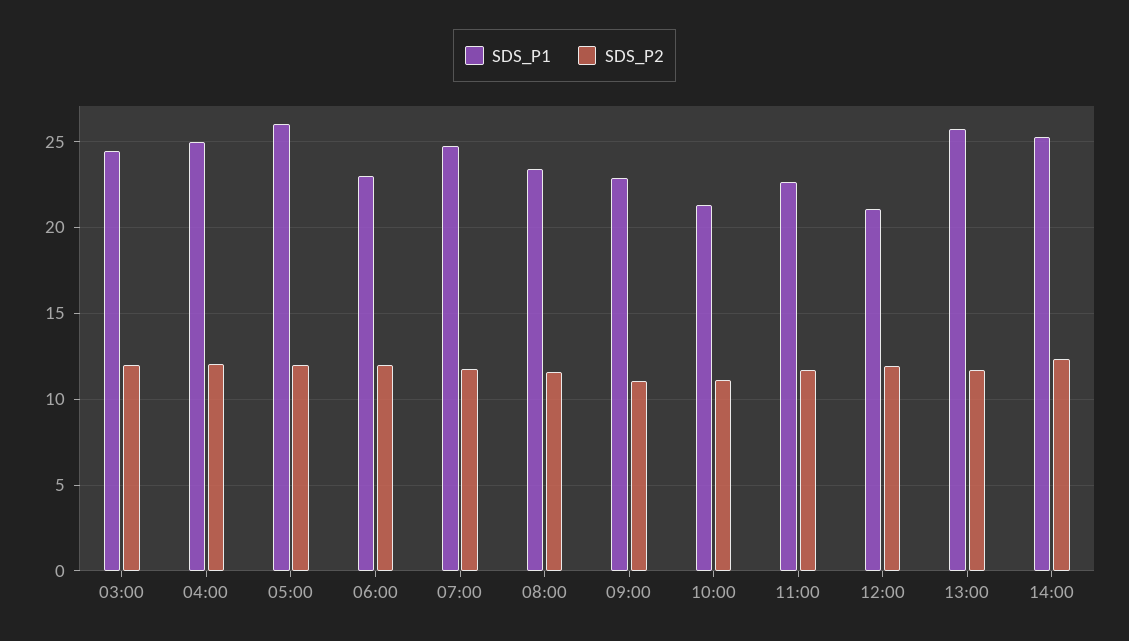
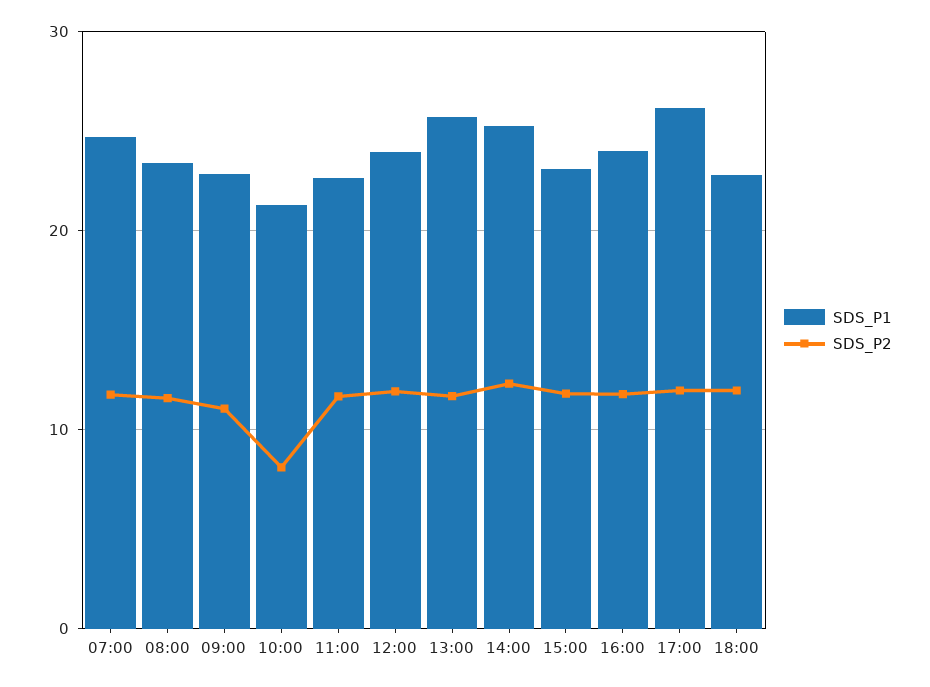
SDS_P1, 03:00: 24.5 -> none
SDS_P2, 03:00: 12 -> none
SDS_P1, 04:00: 25 -> none
SDS_P2, 04:00: 12 -> none
SDS_P1, 05:00: 26 -> none
SDS_P2, 05:00: 12 -> none
SDS_P1, 06:00: 23 -> none
SDS_P2, 06:00: 12 -> none
SDS_P2, 10:00: 11 -> 8
SDS_P1, 12:00: 21 -> 24
SDS_P1, 15:00: none -> 23
SDS_P2, 15:00: none -> 12
SDS_P1, 16:00: none -> 24
SDS_P2, 16:00: none -> 12
SDS_P1, 17:00: none -> 26
SDS_P2, 17:00: none -> 12
SDS_P1, 18:00: none -> 23
SDS_P2, 18:00: none -> 12

